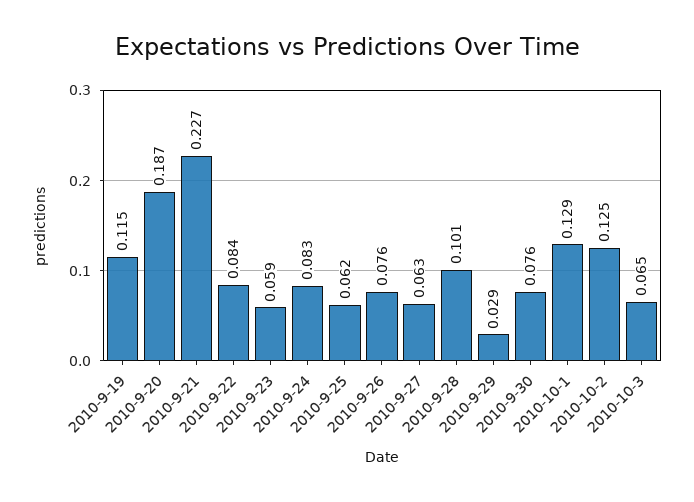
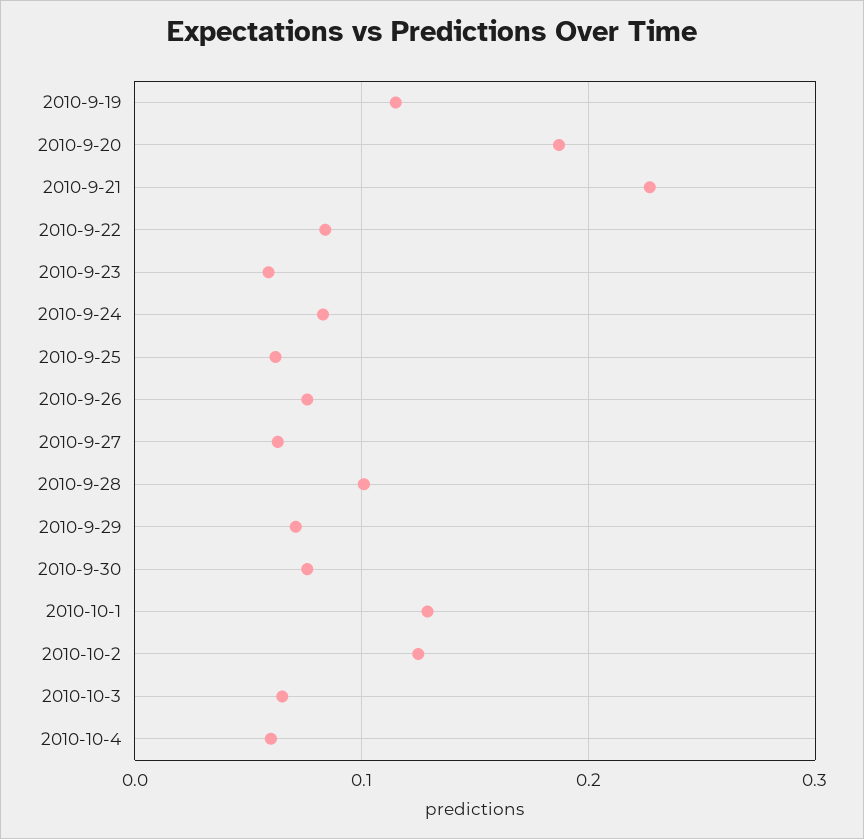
2010-9-29: 0.029 -> 0.07
2010-10-4: none -> 0.06

